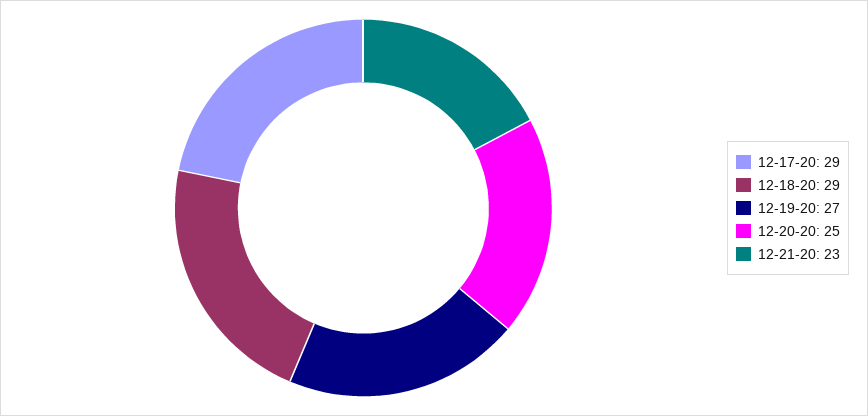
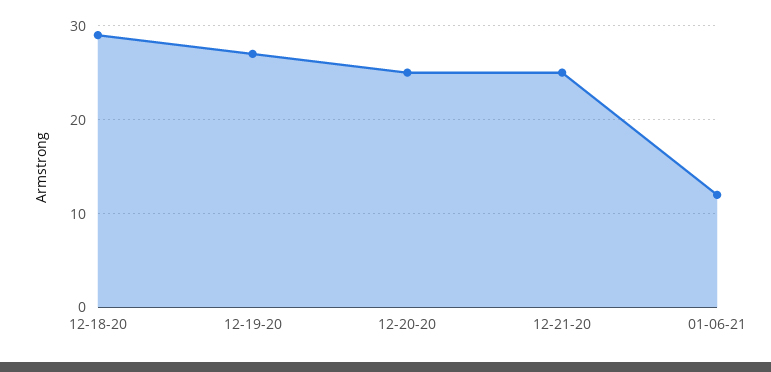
12-17-20: 29 -> none
12-21-20: 23 -> 25
01-06-21: none -> 12

